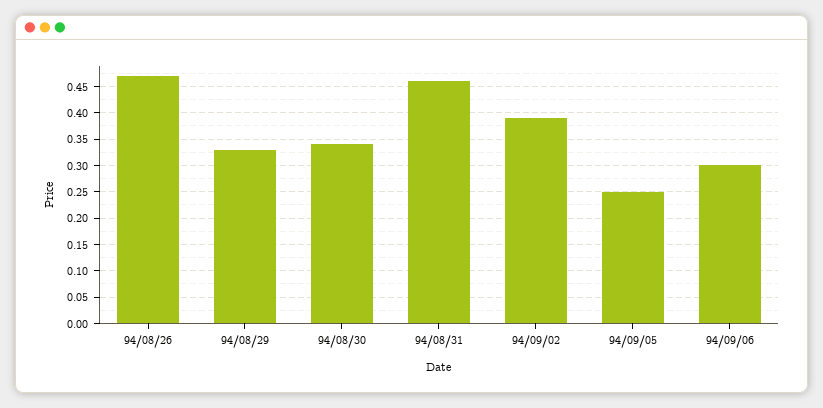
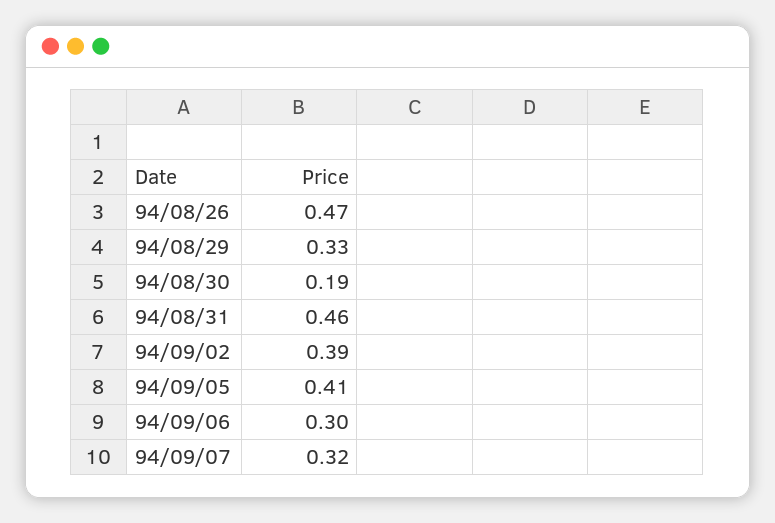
94/08/30: 0.35 -> 0.19
94/09/05: 0.25 -> 0.41
94/09/07: none -> 0.32

